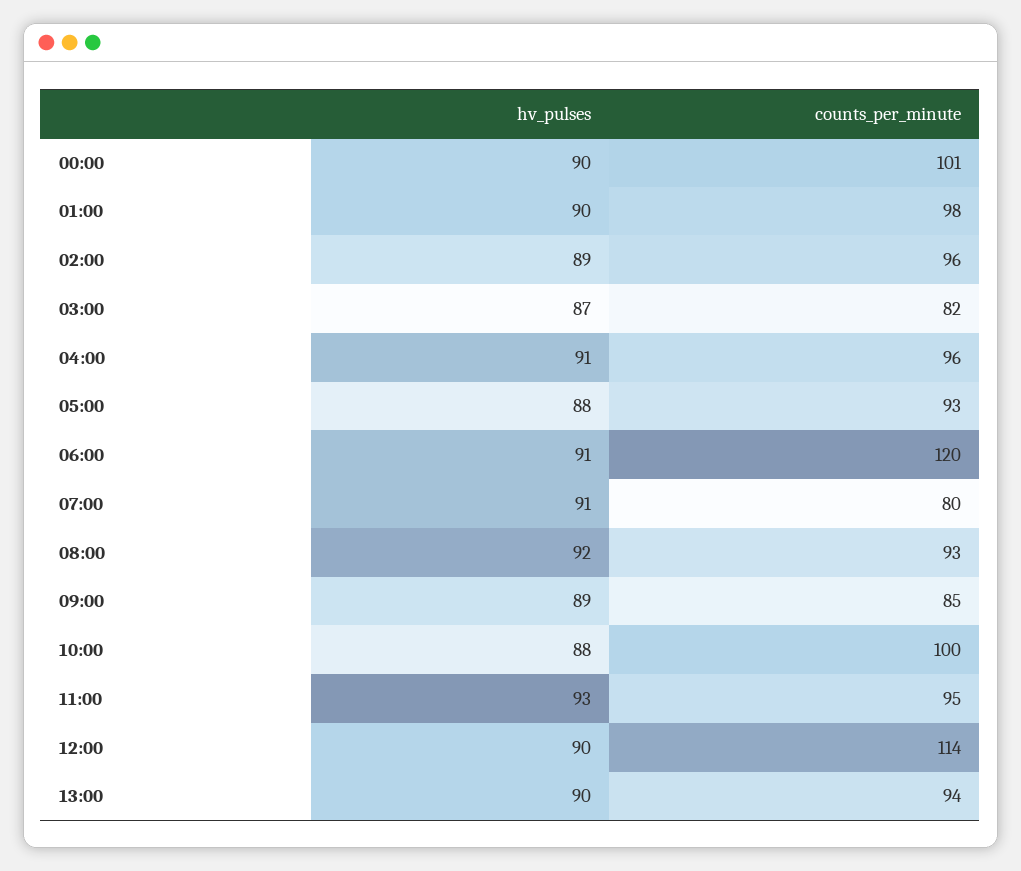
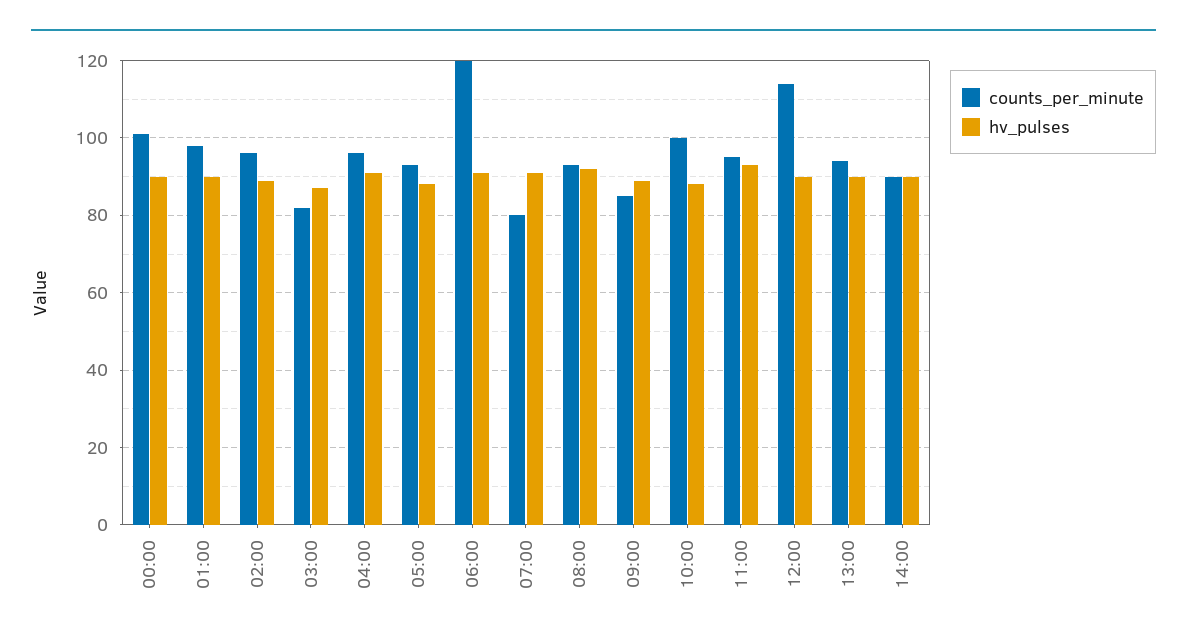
counts_per_minute, 14:00: none -> 90
hv_pulses, 14:00: none -> 90

